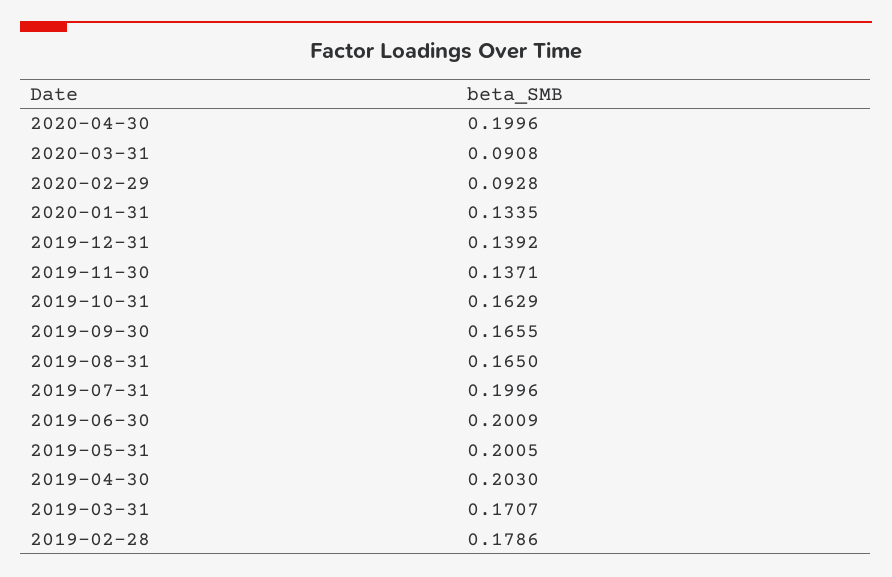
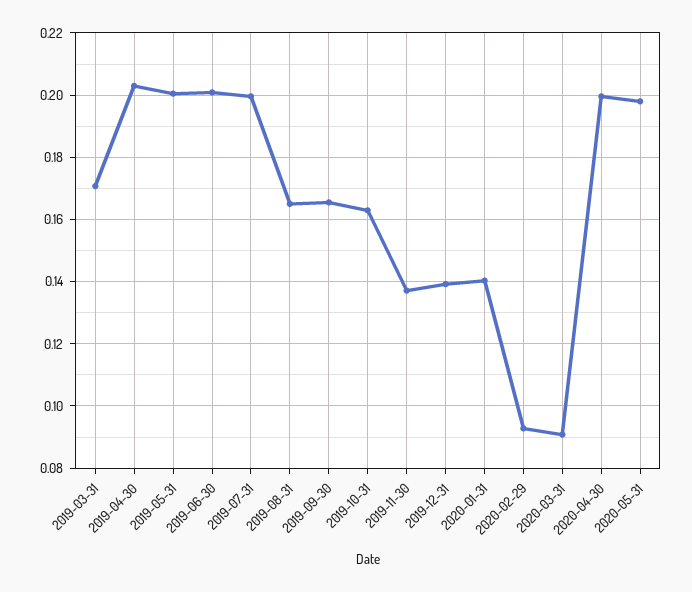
2020-01-31: 0.1335 -> 0.14
2019-02-28: 0.1786 -> none
2020-05-31: none -> 0.198

